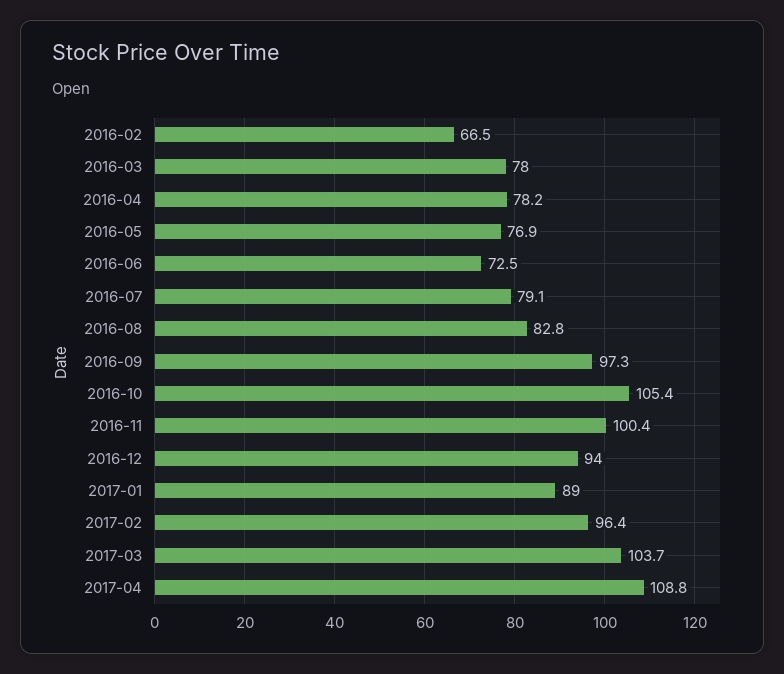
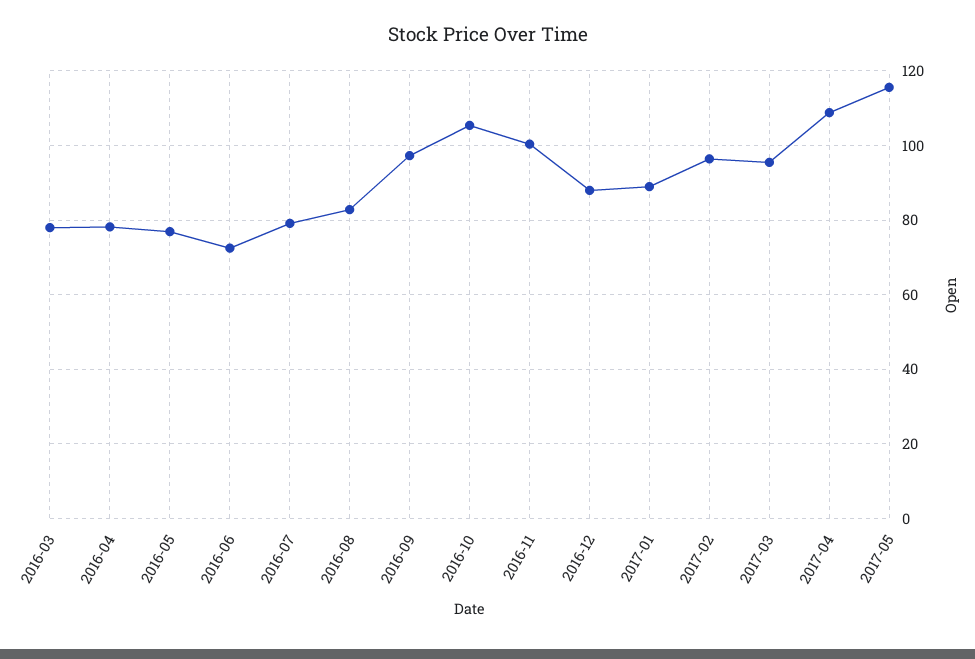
2016-02: 66.5 -> none
2016-12: 94 -> 88
2017-03: 103.7 -> 96
2017-05: none -> 116

